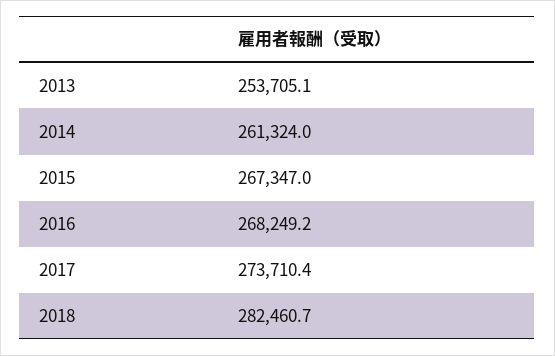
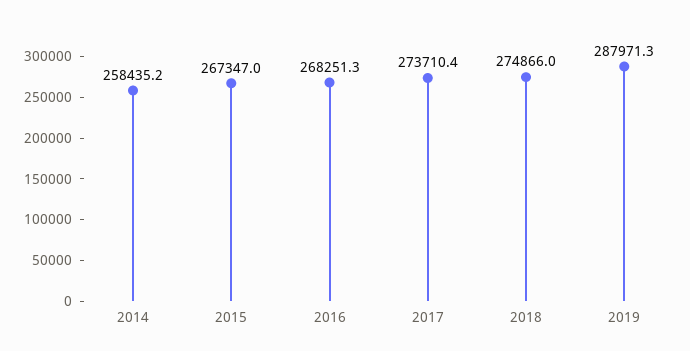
2013: 253705.1 -> none
2014: 261324 -> 258435.2
2016: 268249.2 -> 268251.3
2018: 282460.7 -> 274866
2019: none -> 287971.3

